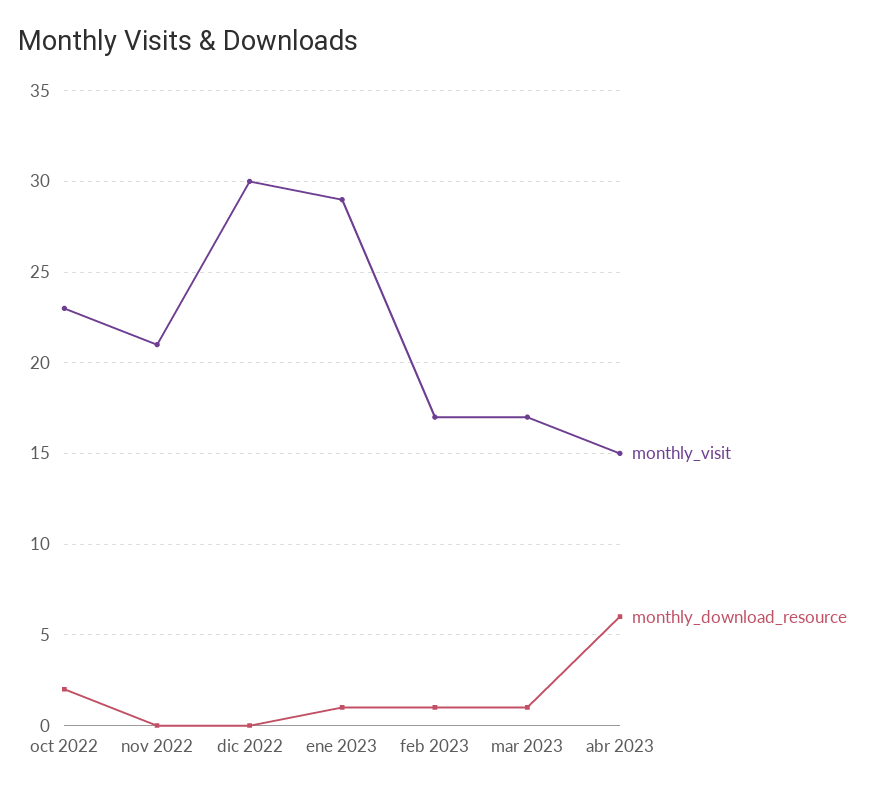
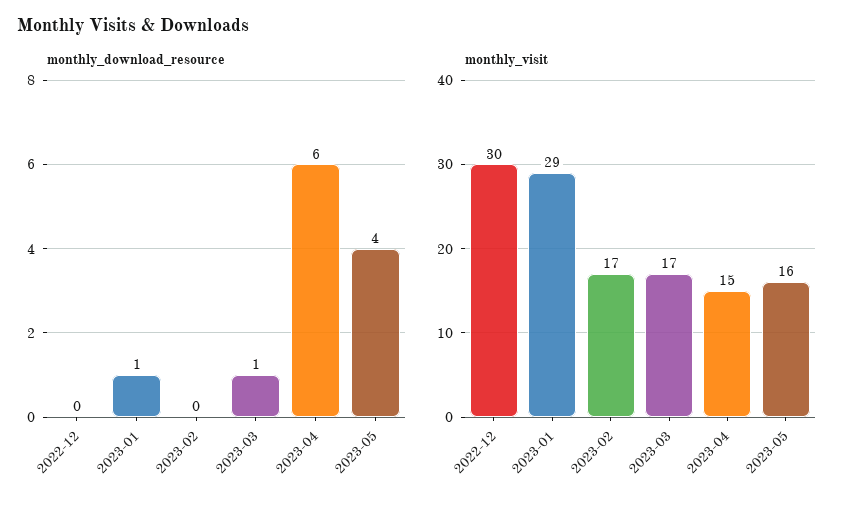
monthly_visit, oct 2022: 23 -> none
monthly_download_resource, oct 2022: 2 -> none
monthly_visit, nov 2022: 21 -> none
monthly_download_resource, nov 2022: 0 -> none
monthly_download_resource, feb 2023: 1 -> 0
monthly_download_resource, 2023-05: none -> 4
monthly_visit, 2023-05: none -> 16

